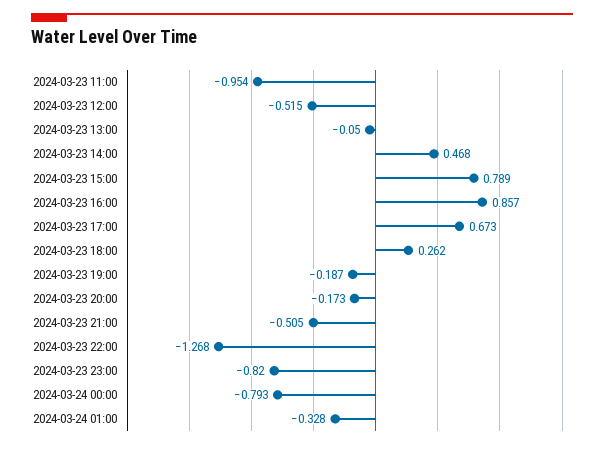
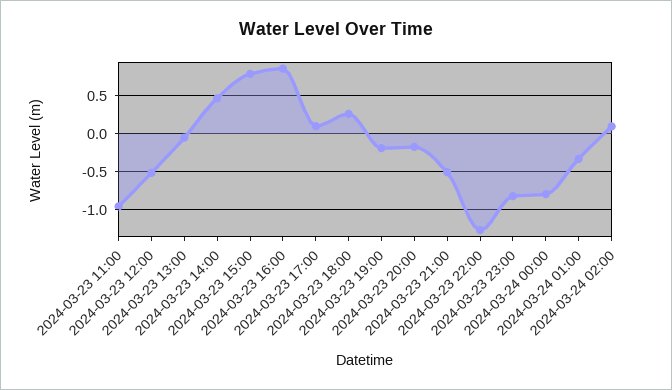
2024-03-23 17:00: 0.673 -> 0.1
2024-03-24 02:00: none -> 0.1

